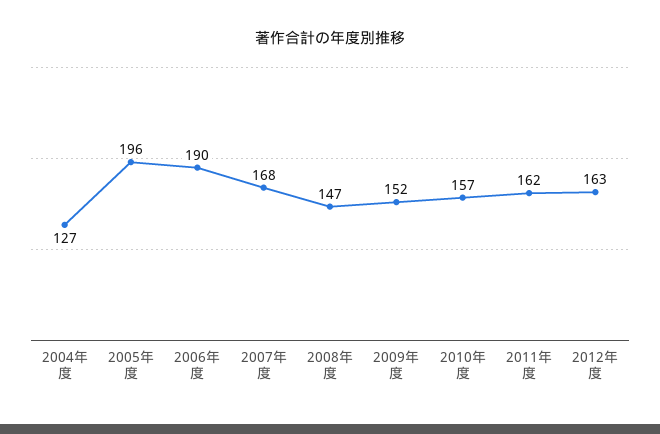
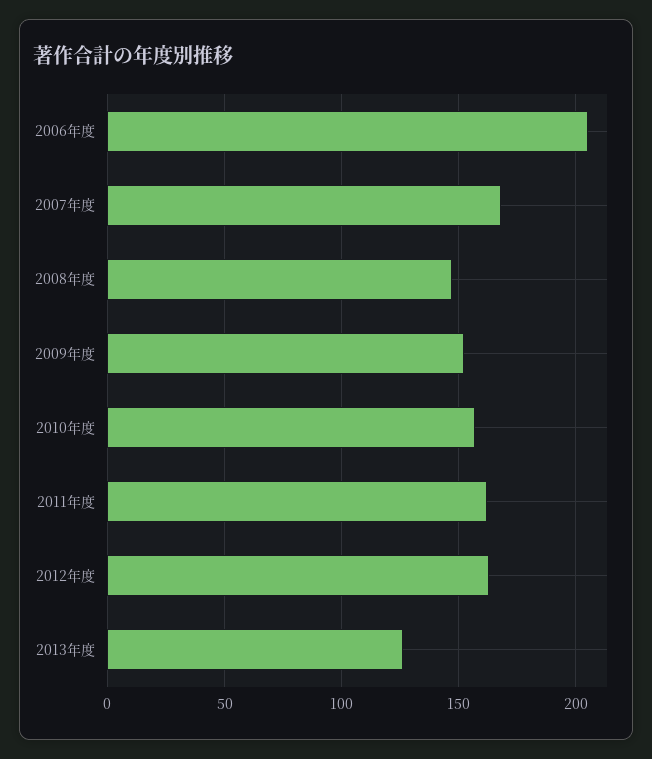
2004年度: 127 -> none
2005年度: 196 -> none
2006年度: 190 -> 205
2013年度: none -> 125

